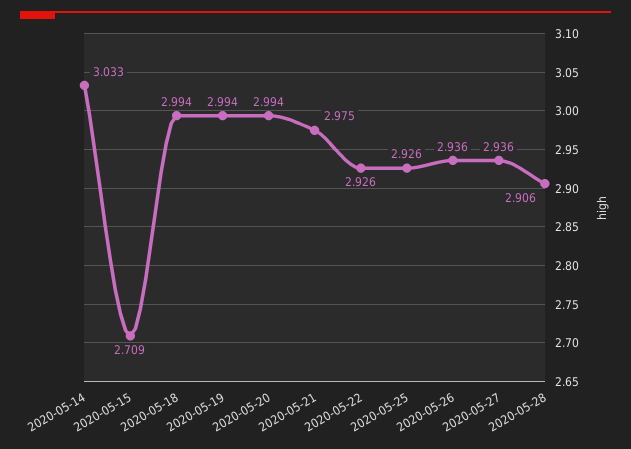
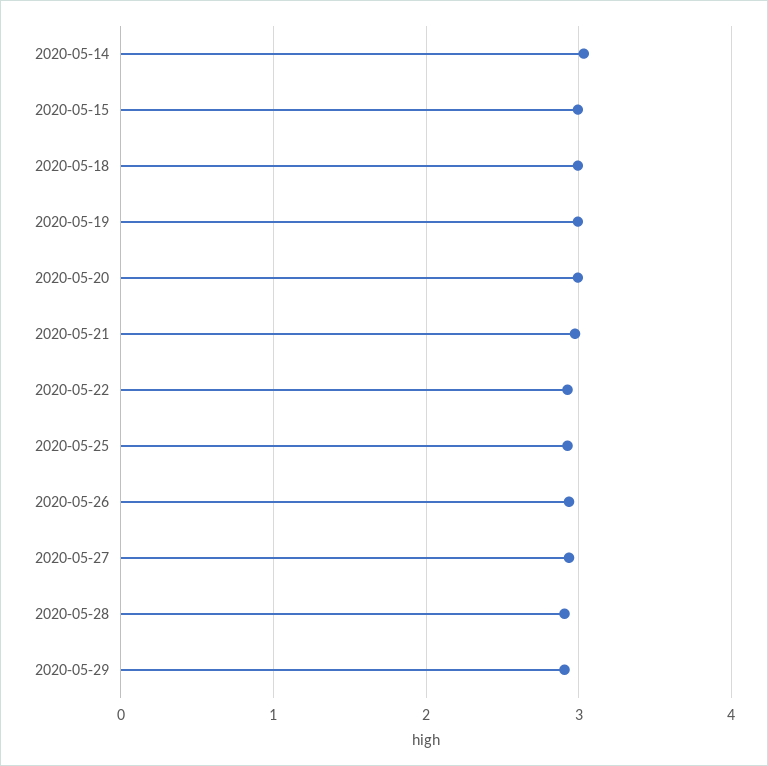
2020-05-15: 2.709 -> 3
2020-05-29: none -> 2.9

